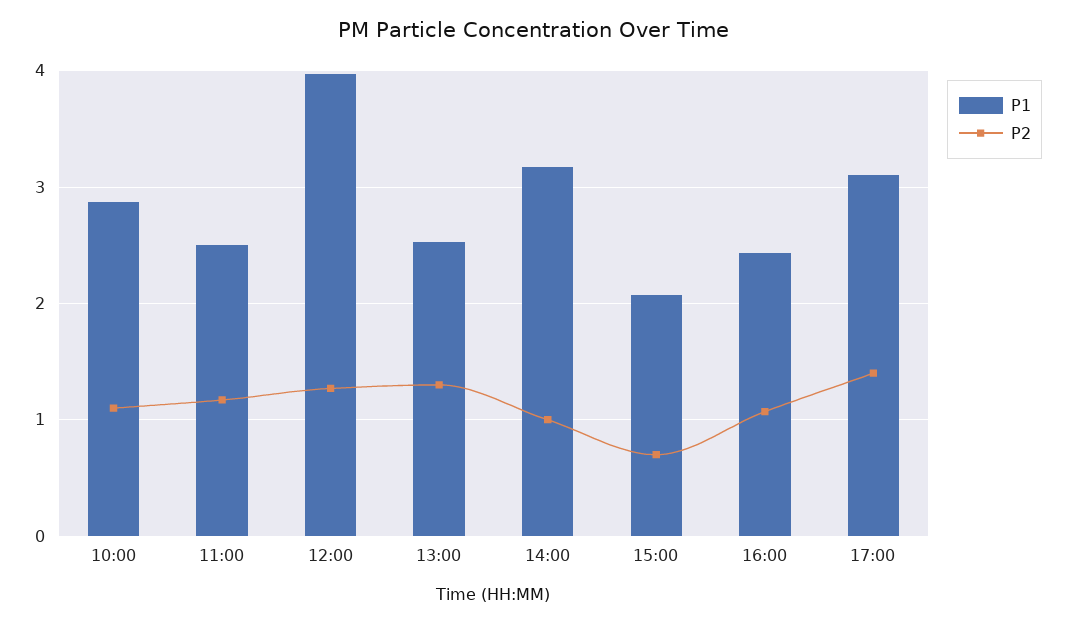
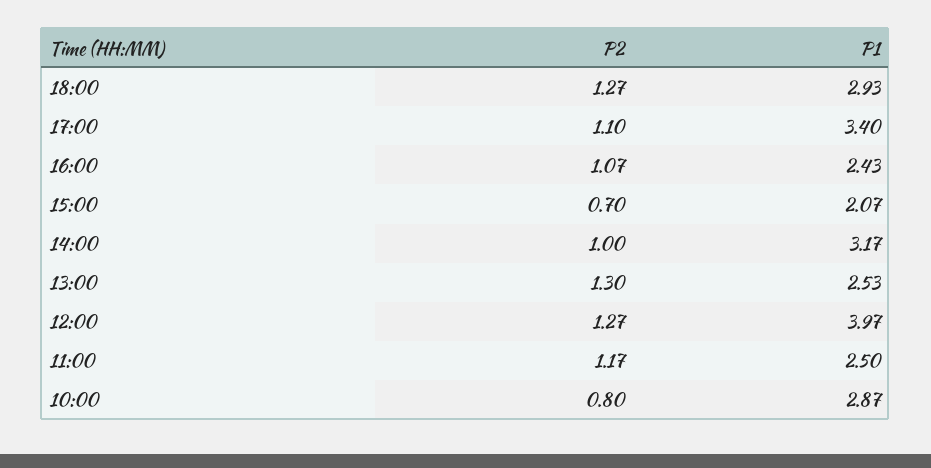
P2, 10:00: 1.1 -> 0.8
P1, 17:00: 3.1 -> 3.4
P2, 17:00: 1.4 -> 1.1
P2, 18:00: none -> 1.27
P1, 18:00: none -> 2.93

